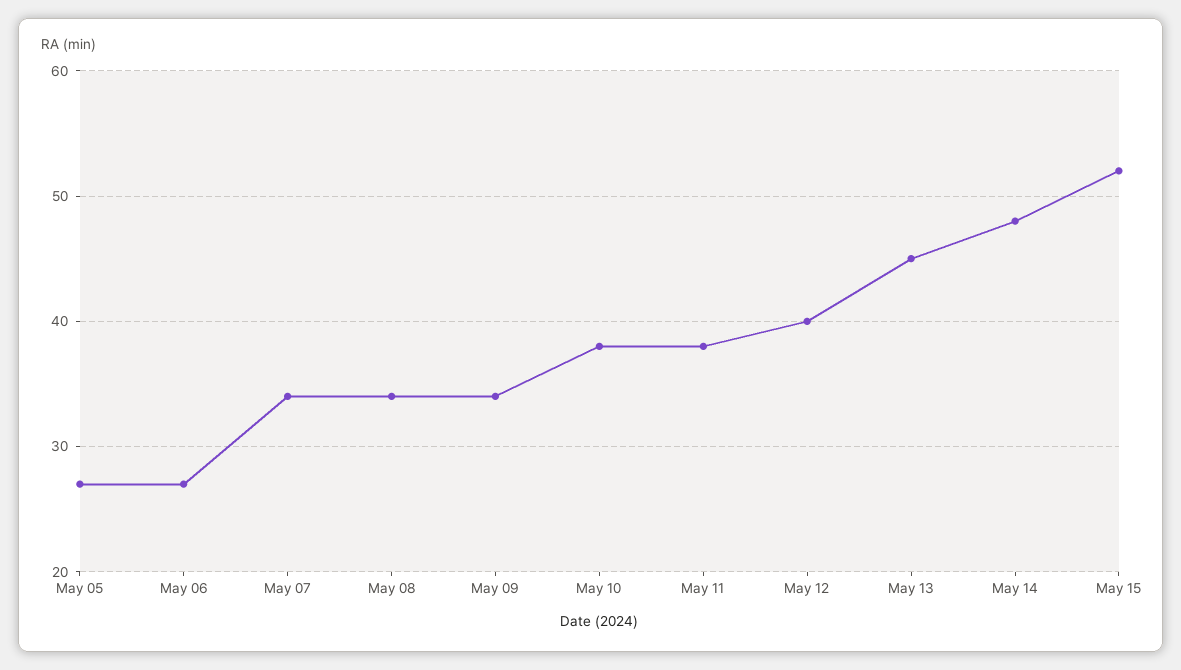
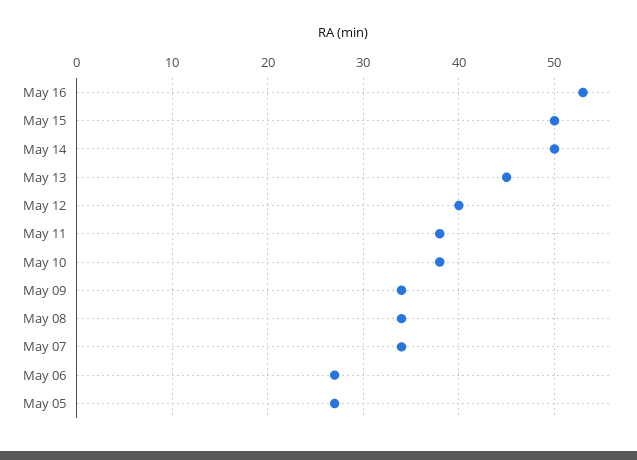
May 14: 48 -> 50
May 15: 52 -> 50
May 16: none -> 53

